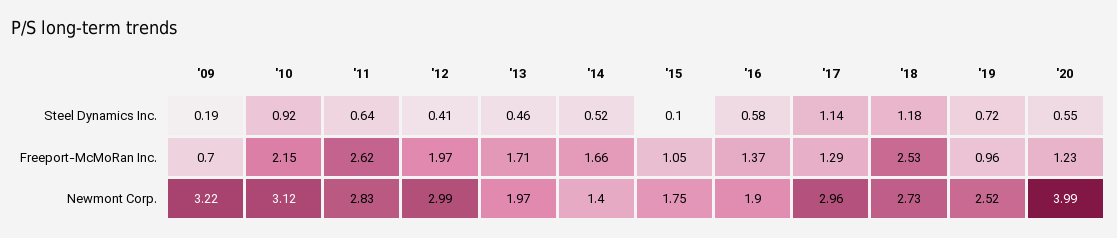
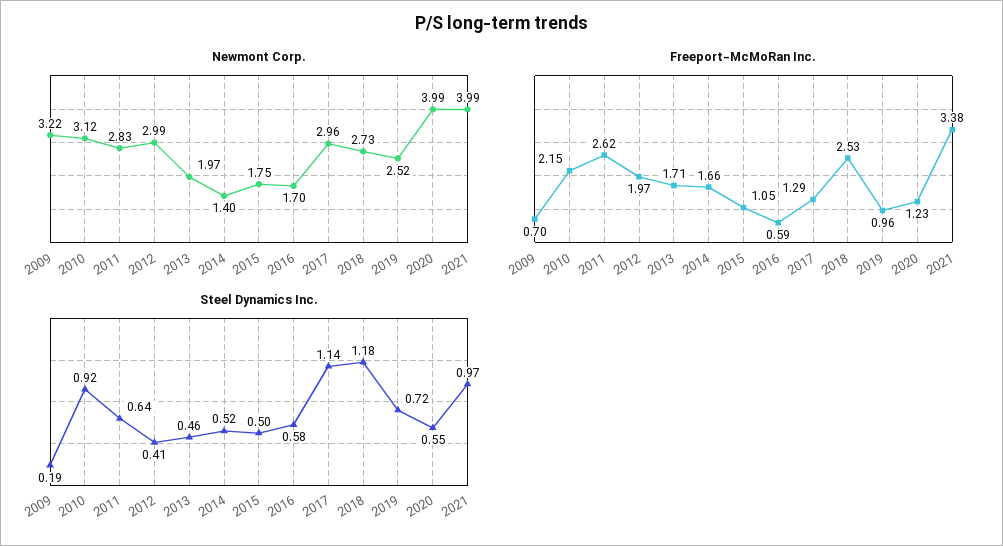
Steel Dynamics Inc., '15: 0.1 -> 0.5
Freeport-McMoRan Inc., '16: 1.37 -> 0.59
Newmont Corp., '16: 1.9 -> 1.7
Newmont Corp., 2021: none -> 3.99
Freeport-McMoRan Inc., 2021: none -> 3.38
Steel Dynamics Inc., 2021: none -> 0.97

